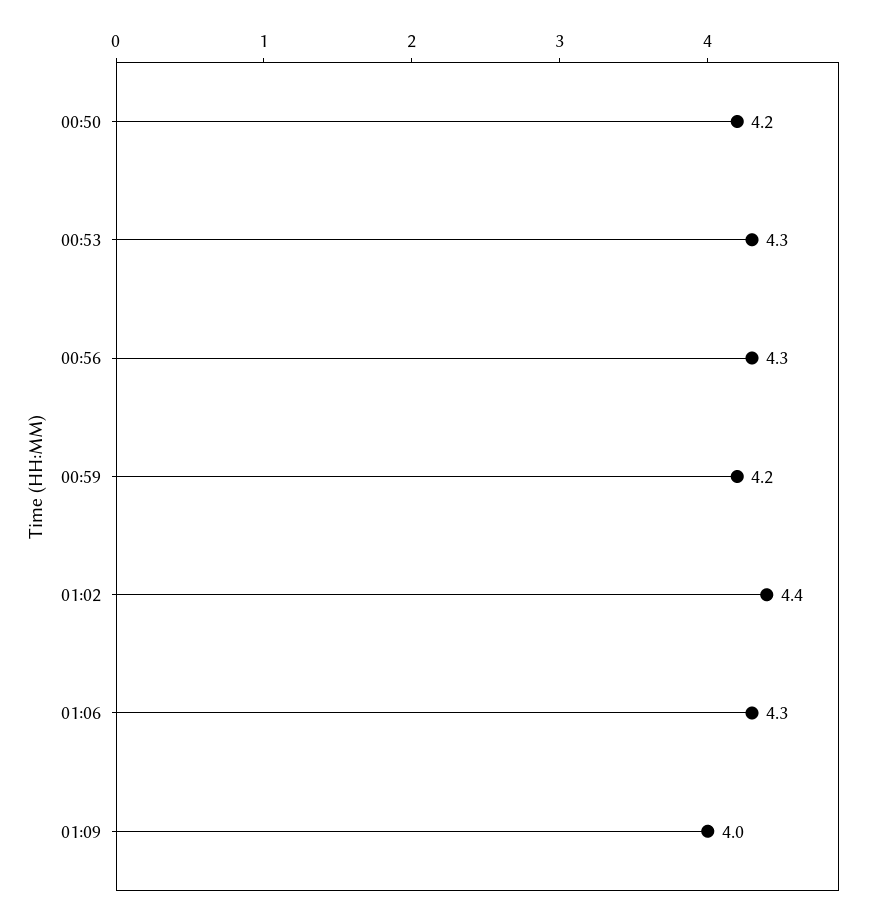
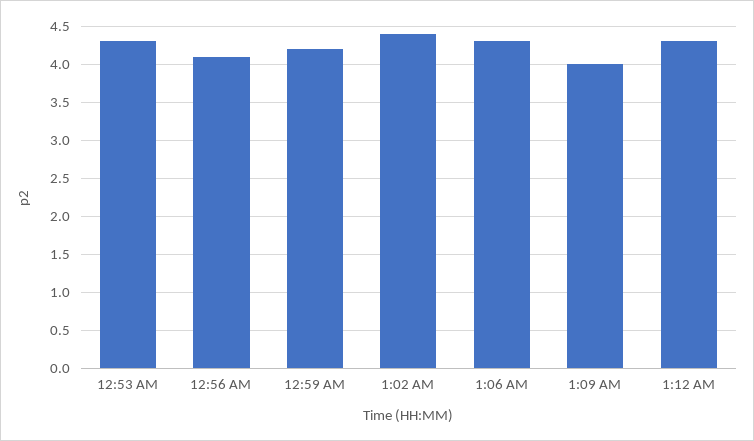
00:50: 4.2 -> none
00:56: 4.3 -> 4.1
1:12 AM: none -> 4.3

